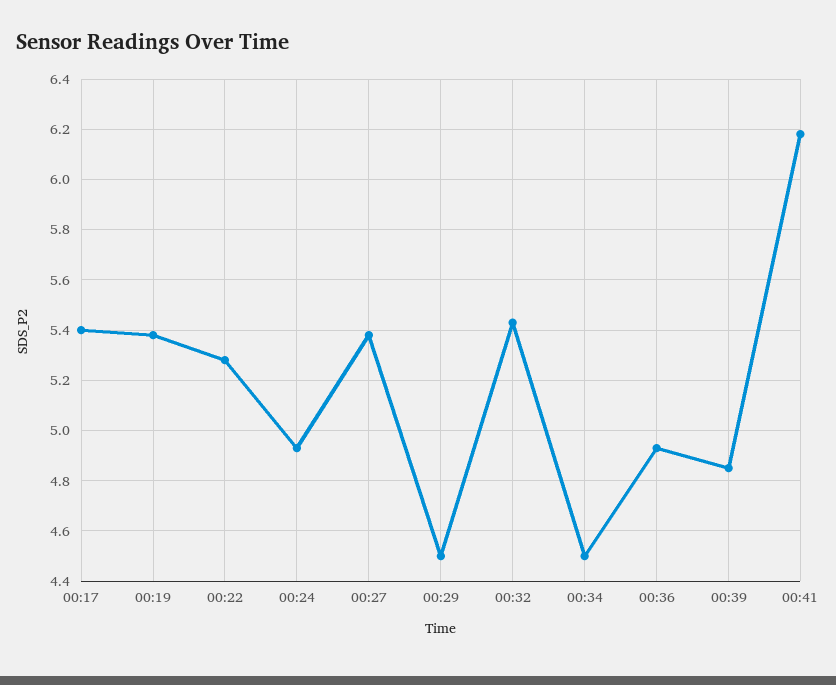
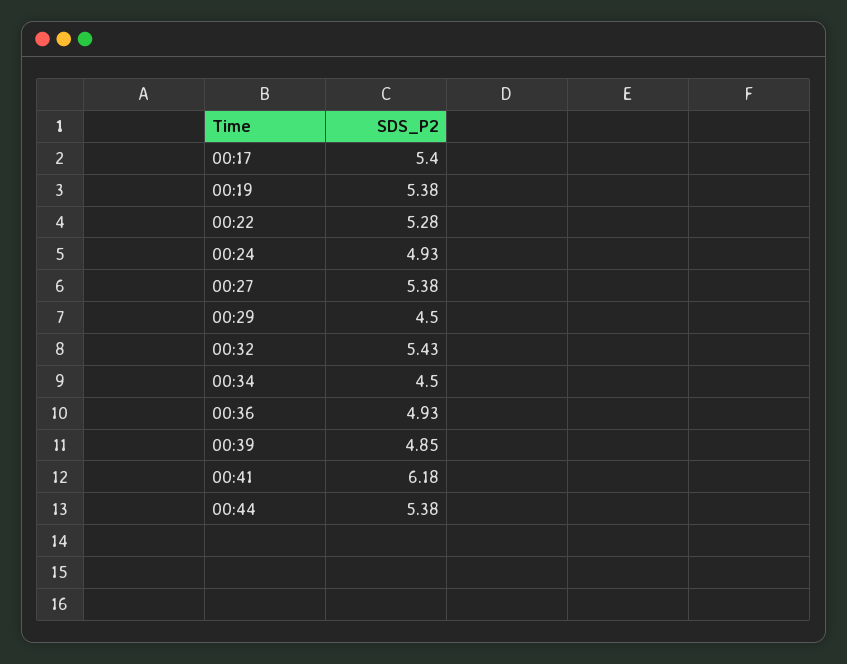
00:44: none -> 5.38

